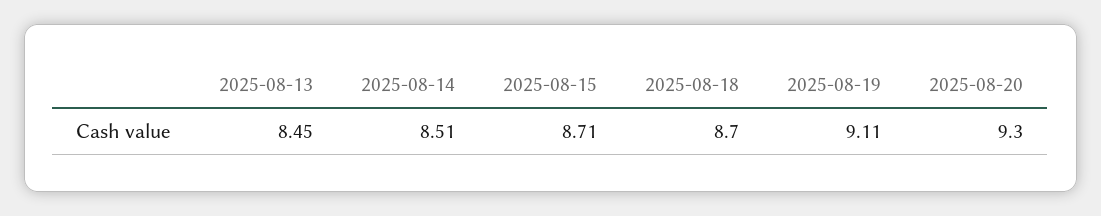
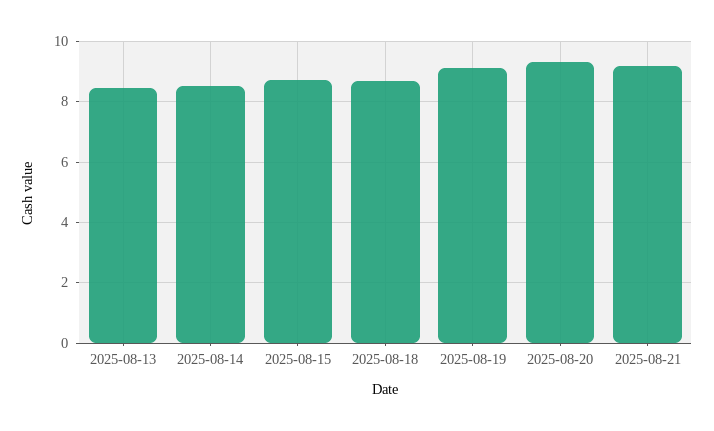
2025-08-21: none -> 9.2

